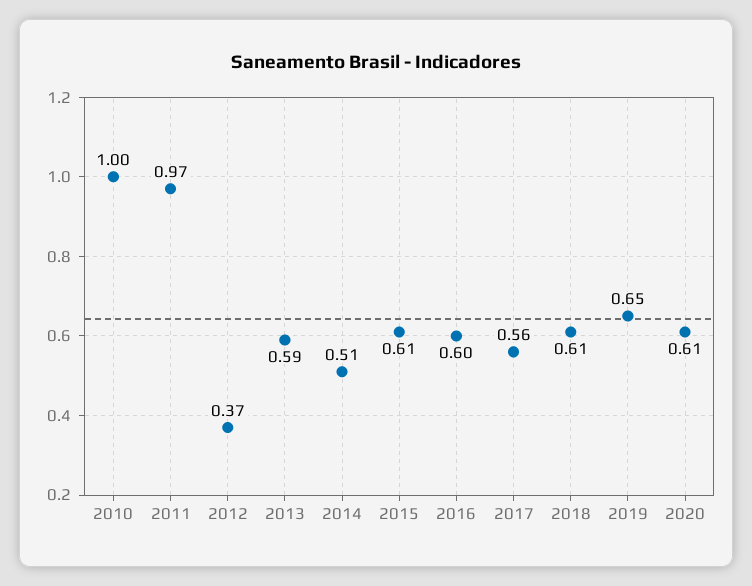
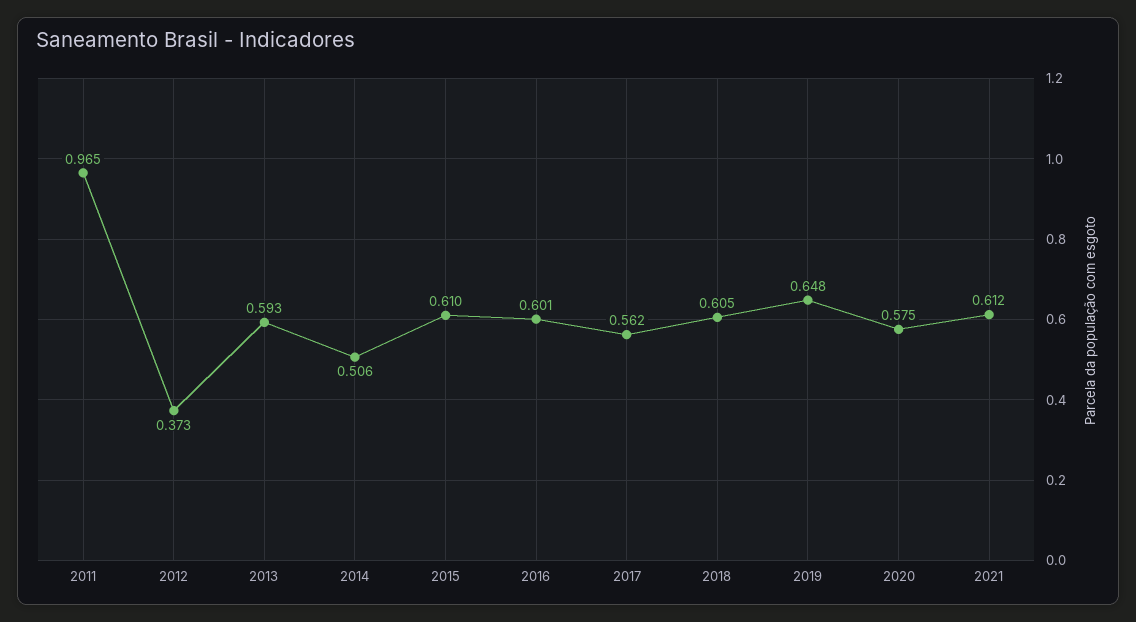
2010: 1 -> none
2020: 0.61 -> 0.575
2021: none -> 0.612

